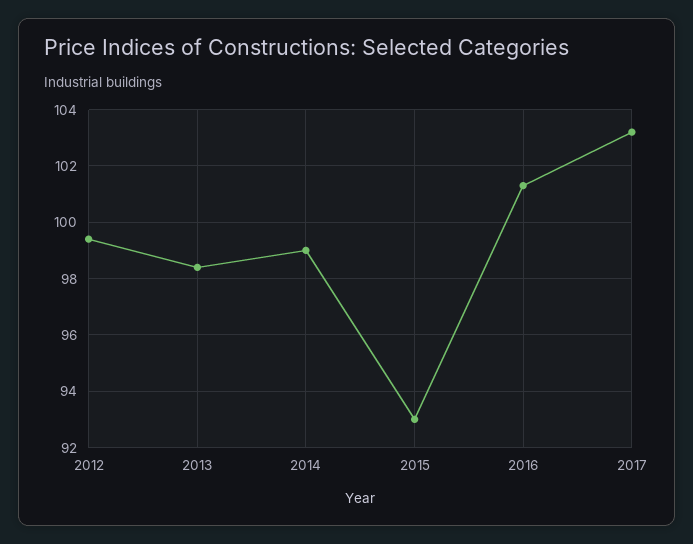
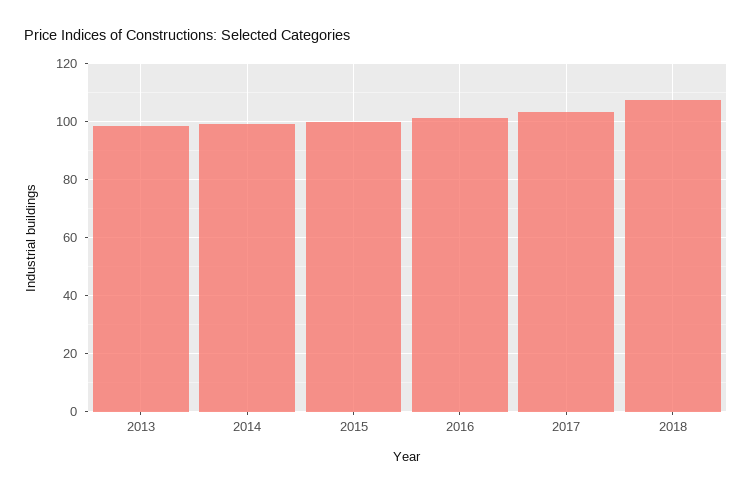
2012: 99.5 -> none
2015: 93 -> 100
2018: none -> 107.5

